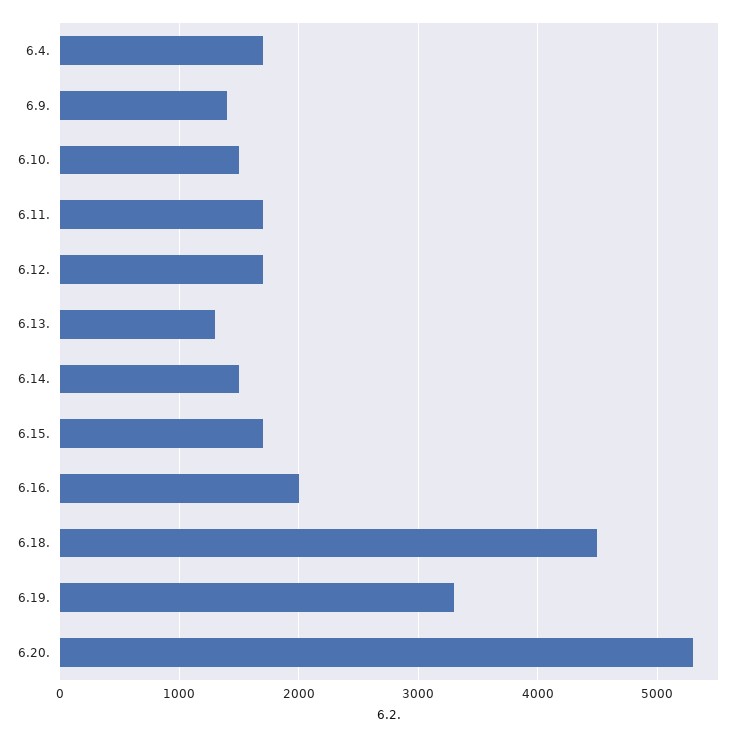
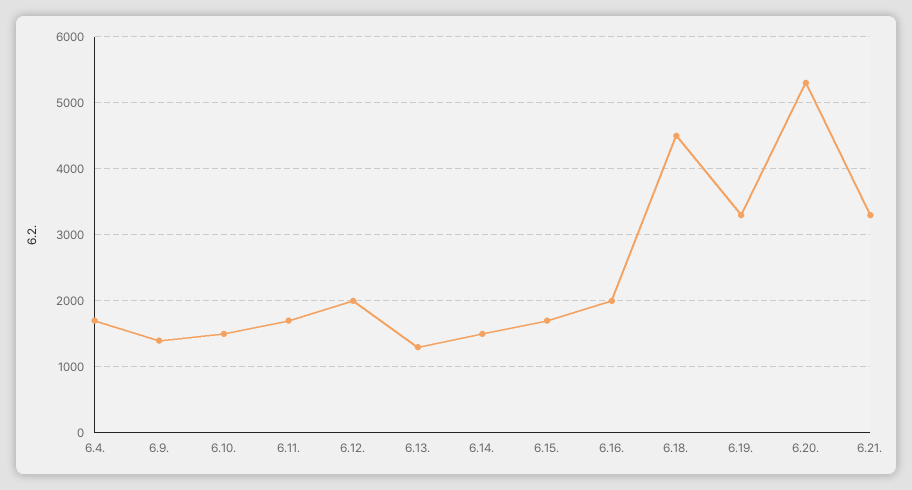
6.12.: 1700 -> 2000
6.21.: none -> 3300

